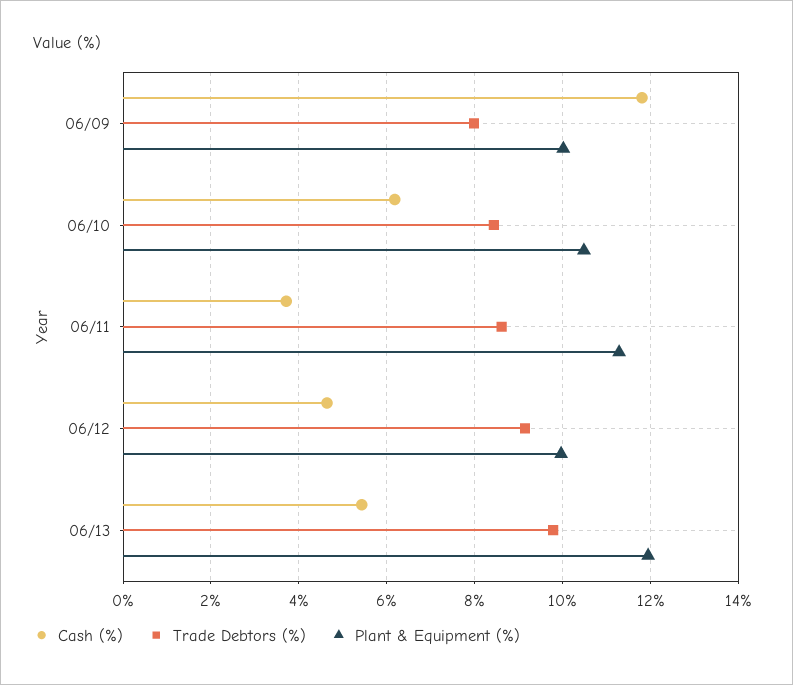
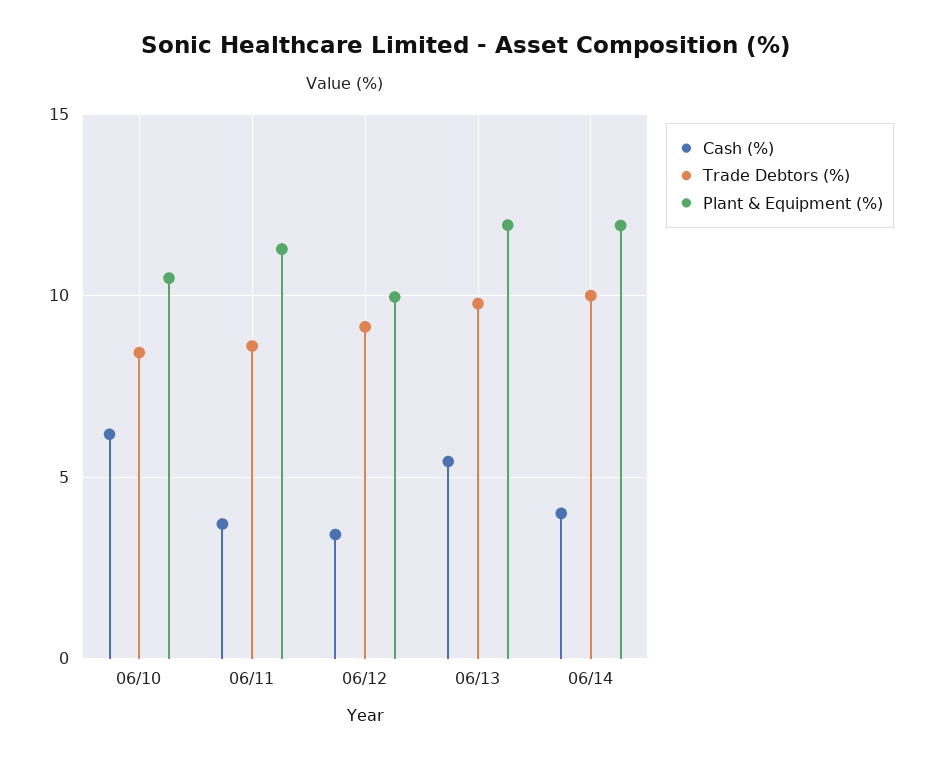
Cash (%), 06/09: 11.8 -> none
Trade Debtors (%), 06/09: 8 -> none
Plant & Equipment (%), 06/09: 10 -> none
Cash (%), 06/12: 4.6 -> 3.5
Cash (%), 06/14: none -> 4
Trade Debtors (%), 06/14: none -> 10
Plant & Equipment (%), 06/14: none -> 12

